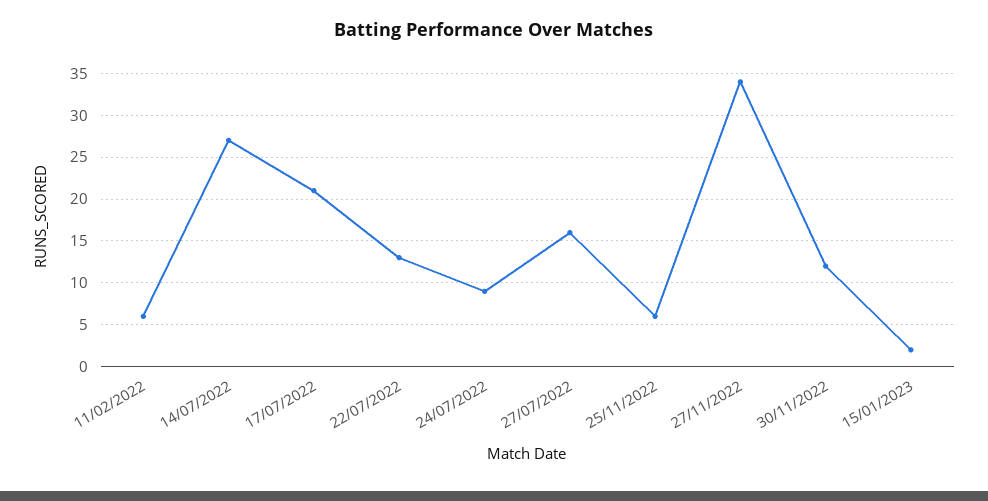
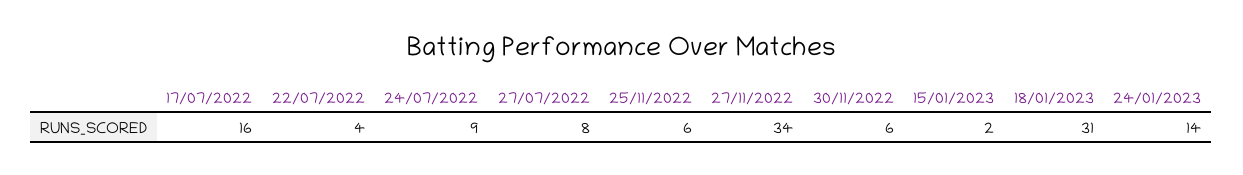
11/02/2022: 6 -> none
14/07/2022: 27 -> none
17/07/2022: 21 -> 16
22/07/2022: 13 -> 4
27/07/2022: 16 -> 8
30/11/2022: 12 -> 6
18/01/2023: none -> 31
24/01/2023: none -> 14

